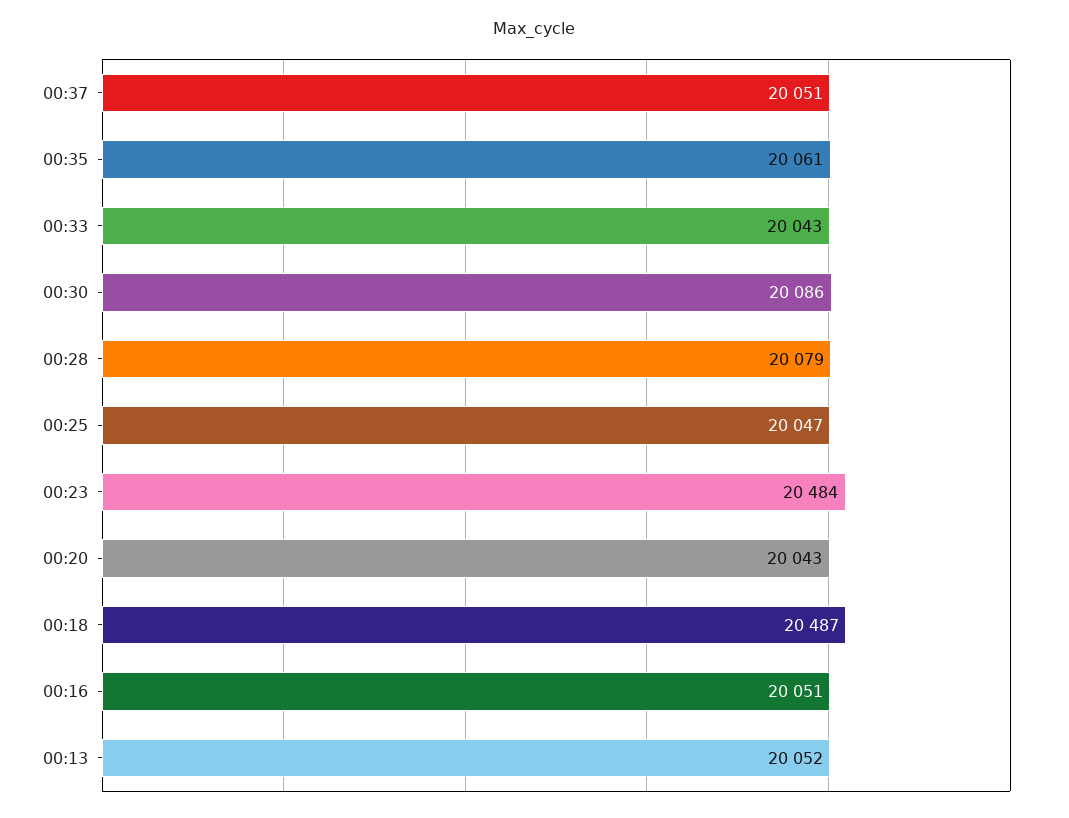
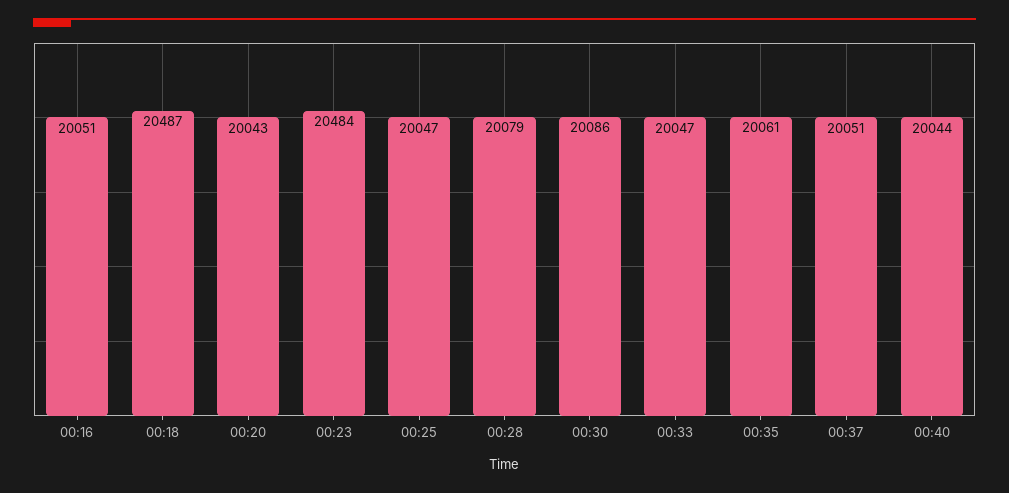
00:33: 20043 -> 20047
00:13: 20052 -> none
00:40: none -> 20044

